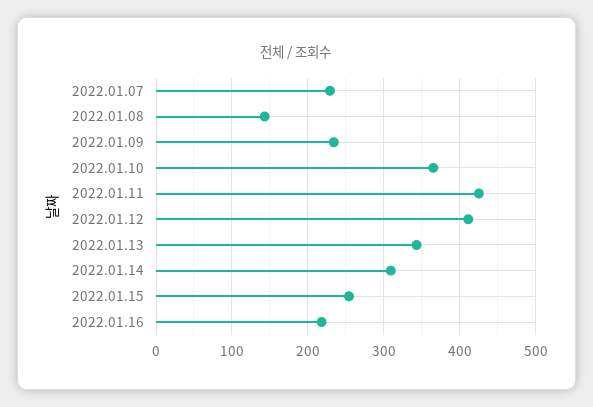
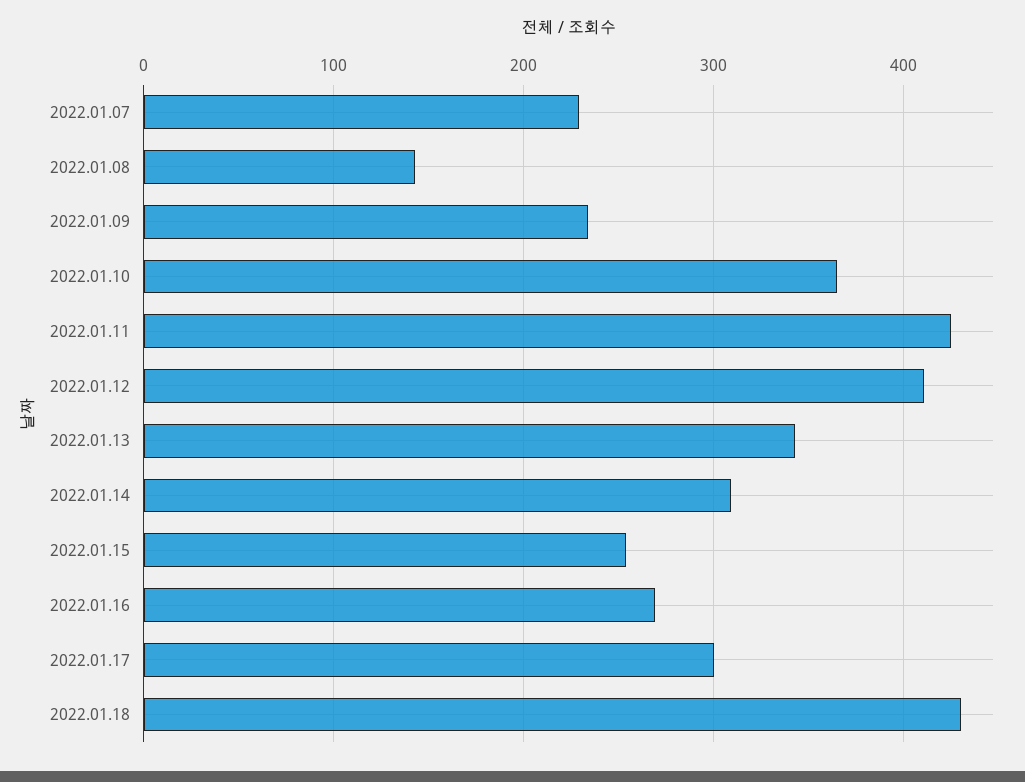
2022.01.16: 220 -> 270
2022.01.17: none -> 300
2022.01.18: none -> 430

